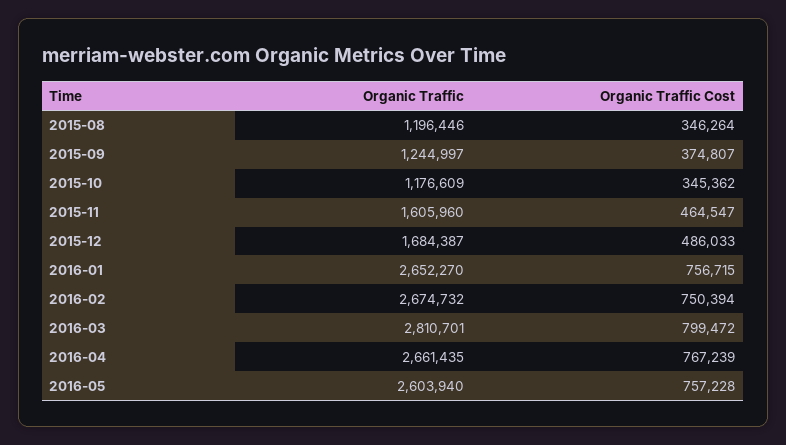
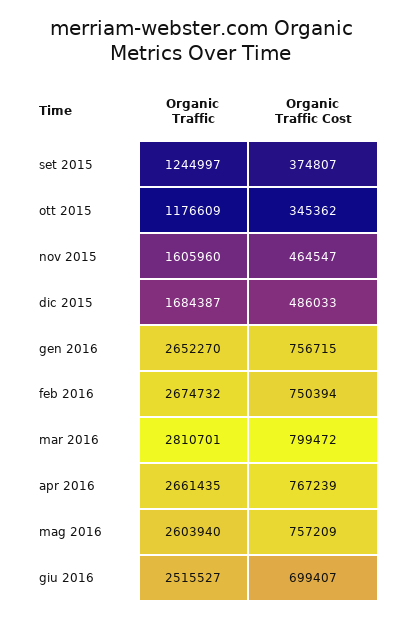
Organic Traffic, 2015-08: 1196446 -> none
Organic Traffic Cost, 2015-08: 346264 -> none
Organic Traffic Cost, 2016-05: 757228 -> 757209
Organic Traffic, giu 2016: none -> 2515527
Organic Traffic Cost, giu 2016: none -> 699407

